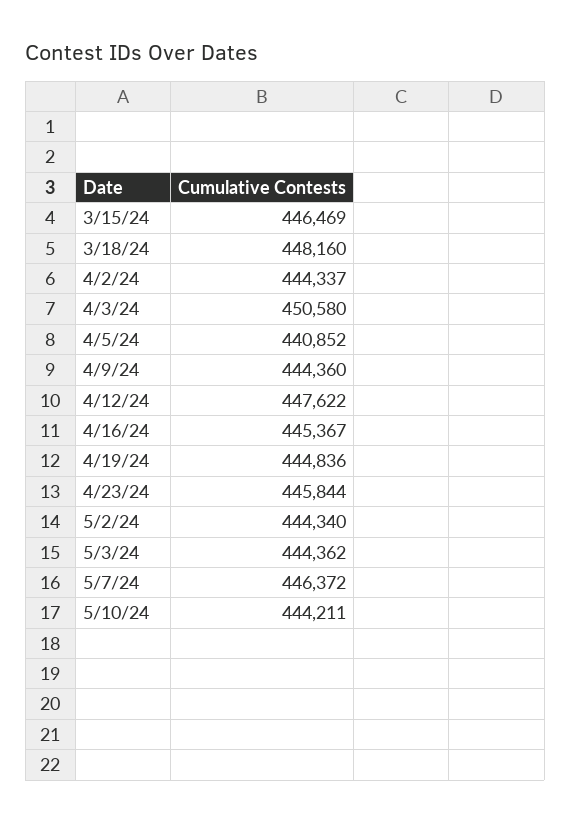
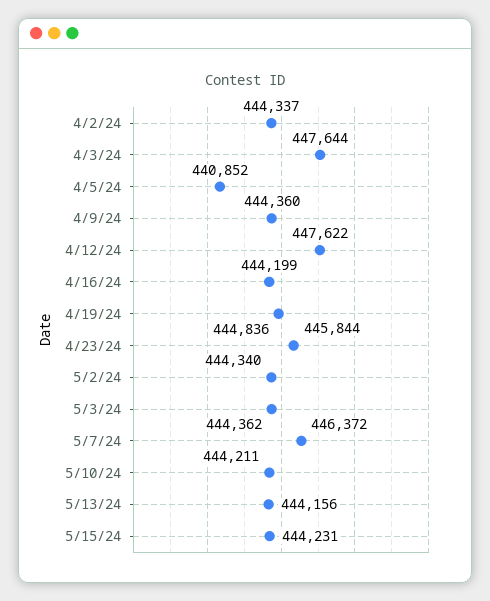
3/15/24: 446469 -> none
3/18/24: 448160 -> none
4/3/24: 450580 -> 447644
4/16/24: 445367 -> 444199
5/13/24: none -> 444156
5/15/24: none -> 444231

